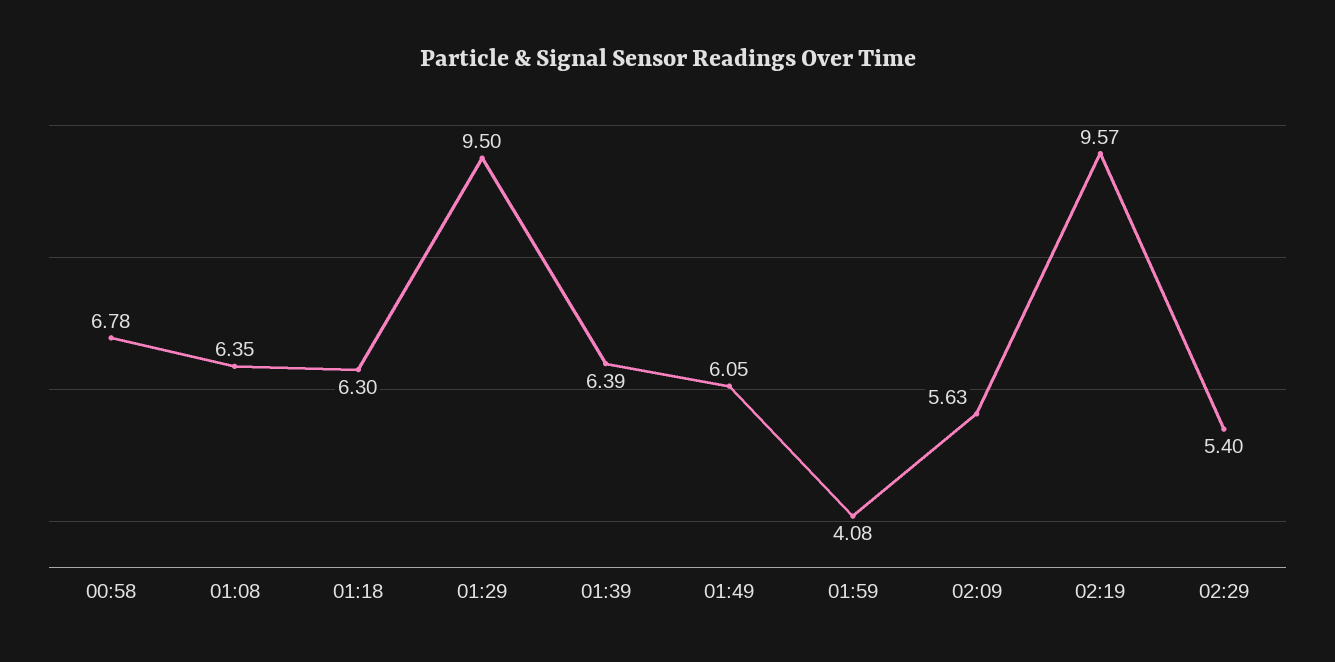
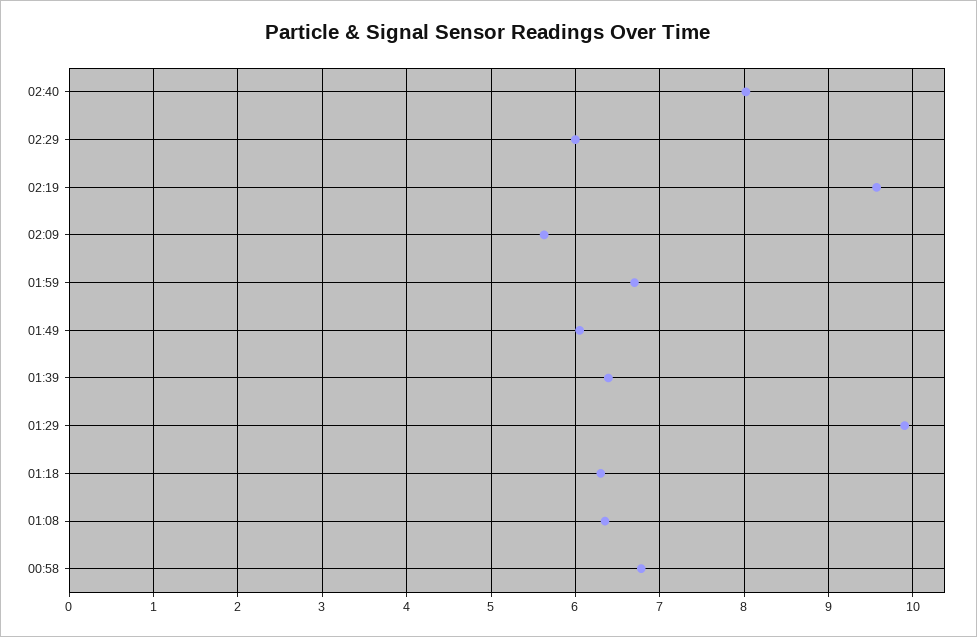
01:29: 9.5 -> 9.9
01:59: 4.08 -> 6.7
02:29: 5.4 -> 6
02:40: none -> 8

